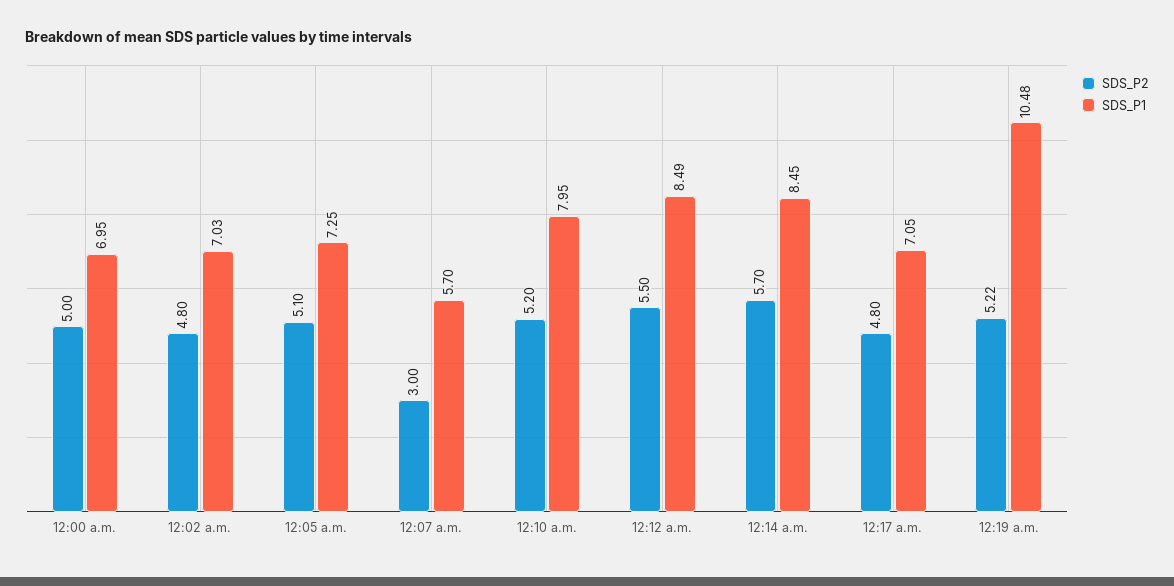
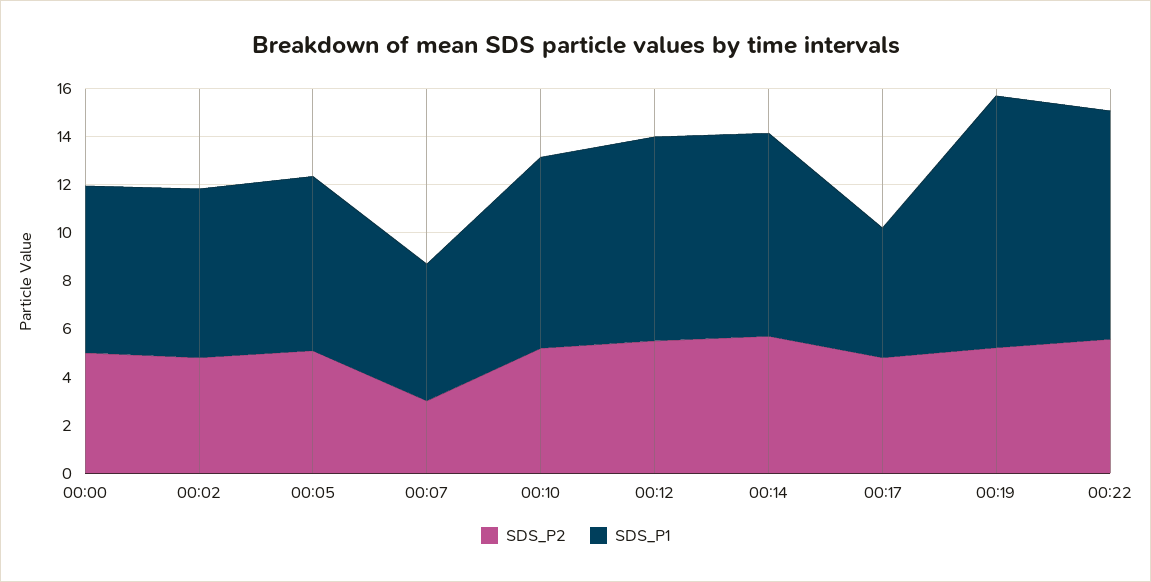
SDS_P1, 12:17 a.m.: 7.05 -> 5.5
SDS_P2, 00:22: none -> 5.5
SDS_P1, 00:22: none -> 9.5

